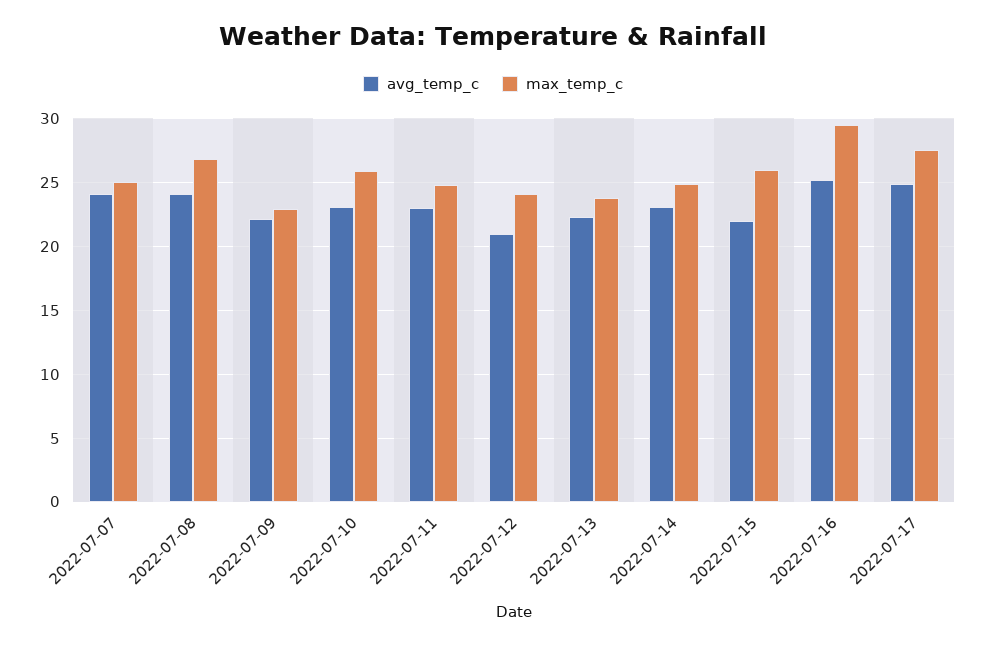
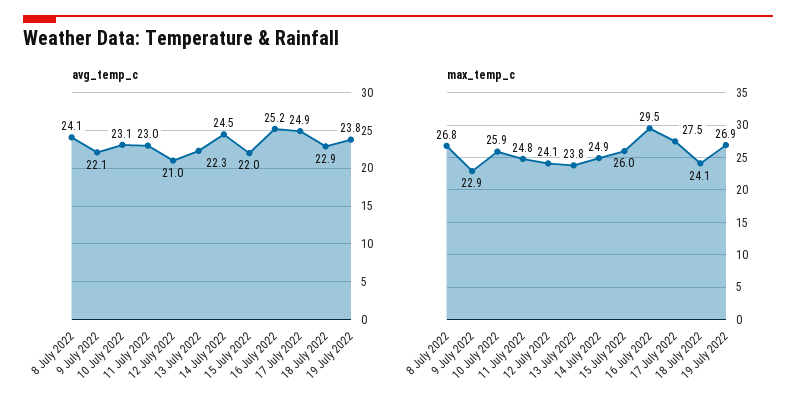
avg_temp_c, 2022-07-07: 24 -> none
max_temp_c, 2022-07-07: 25 -> none
avg_temp_c, 2022-07-14: 23 -> 24.5
avg_temp_c, 18 July 2022: none -> 22.9
avg_temp_c, 19 July 2022: none -> 23.8
max_temp_c, 18 July 2022: none -> 24.1
max_temp_c, 19 July 2022: none -> 26.9

